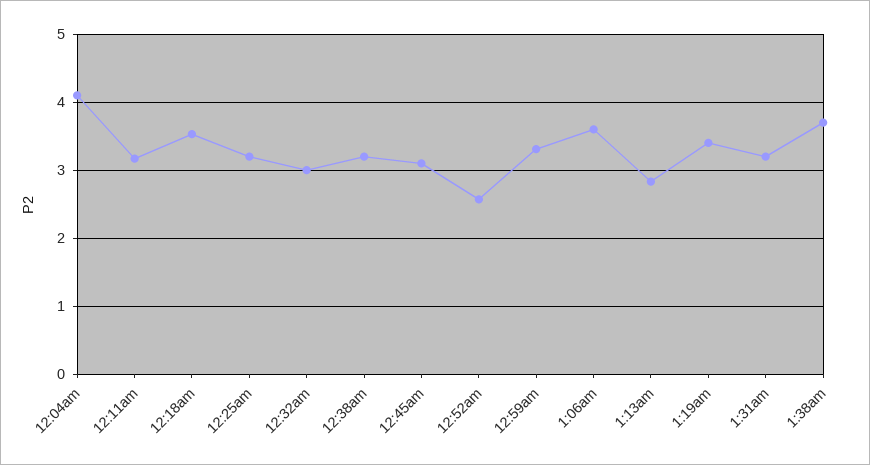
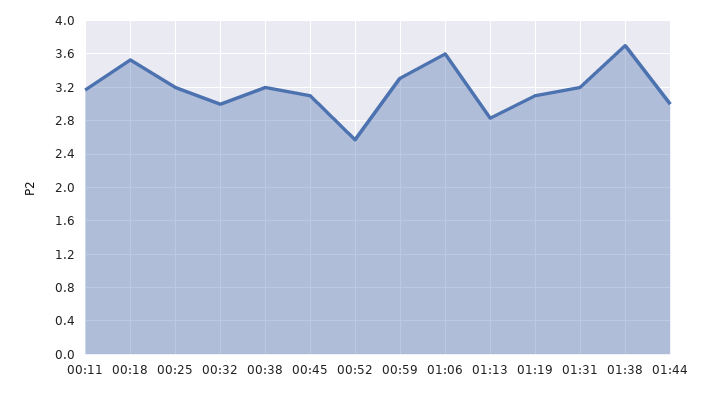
12:04am: 4.1 -> none
1:19am: 3.4 -> 3.1
01:44: none -> 3

